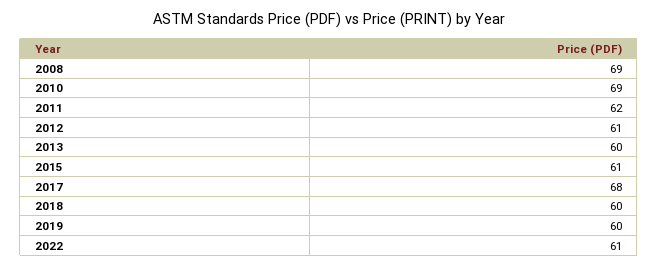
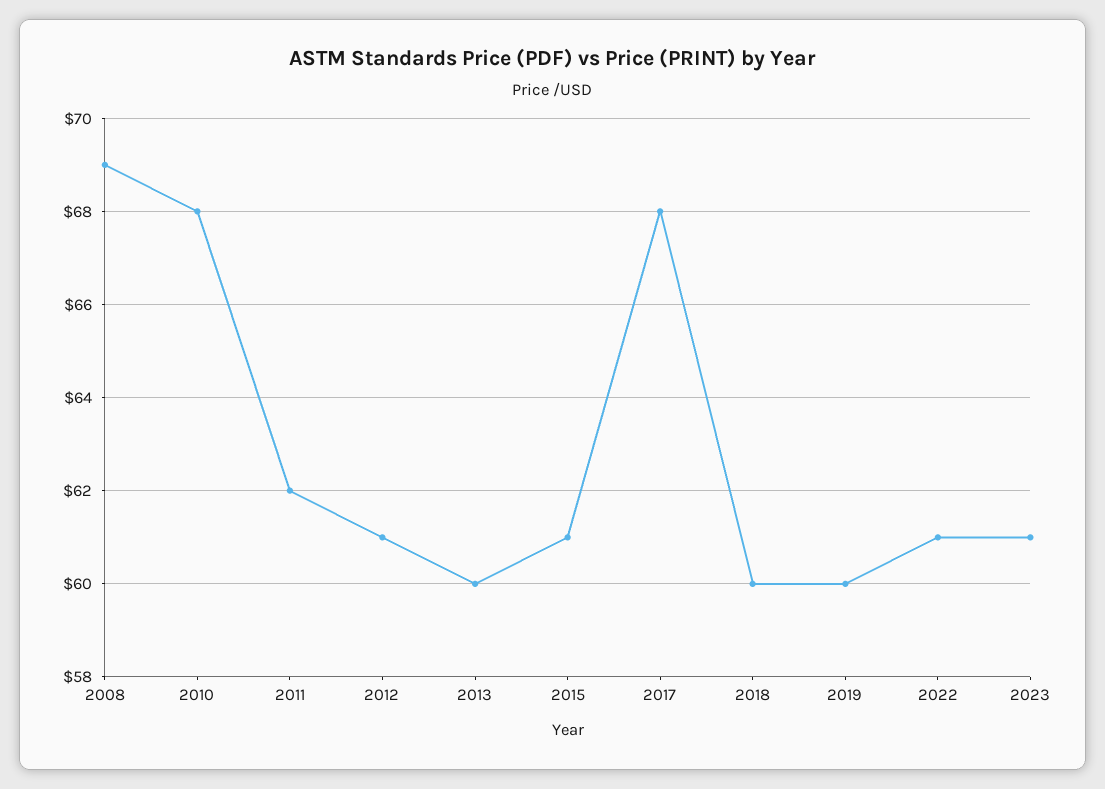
2010: 69 -> 68
2023: none -> 61

